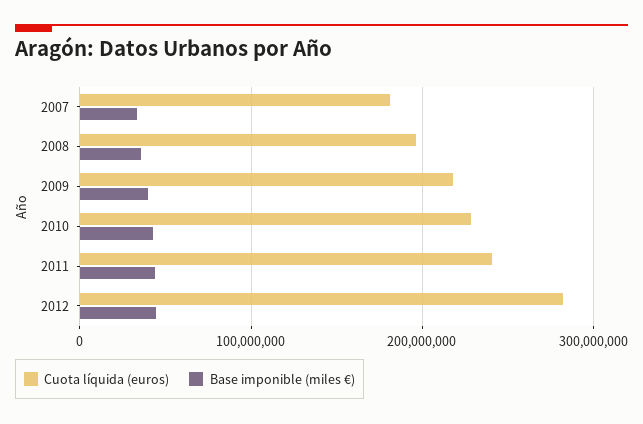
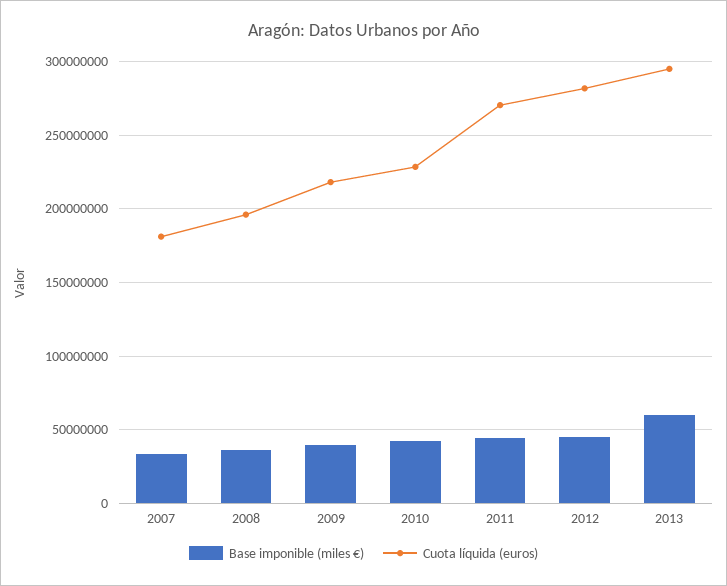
Cuota líquida (euros), 2011: 240000000 -> 270000000
Base imponible (miles €), 2013: none -> 60000000
Cuota líquida (euros), 2013: none -> 295000000

